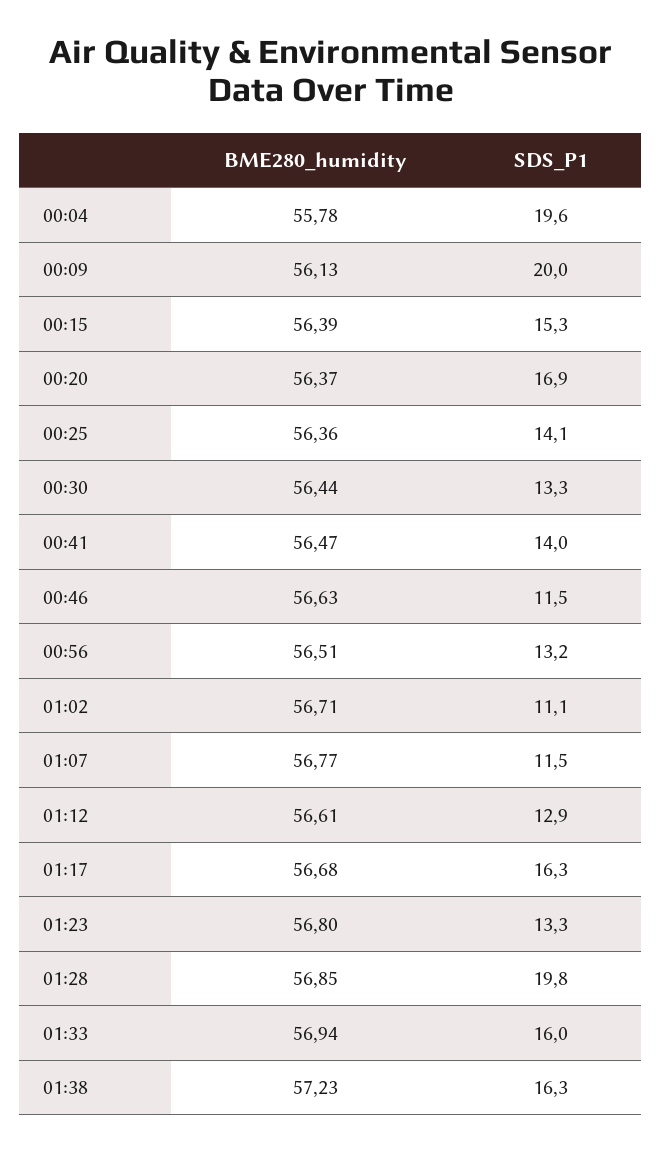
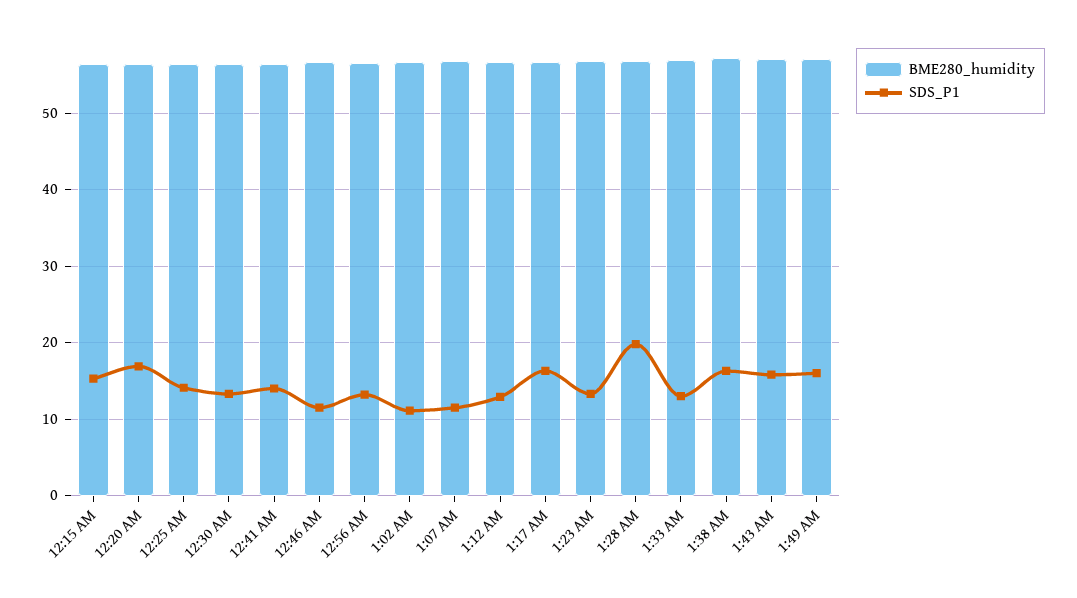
BME280_humidity, 00:04: 55.78 -> none
SDS_P1, 00:04: 19.6 -> none
BME280_humidity, 00:09: 56.13 -> none
SDS_P1, 00:09: 20 -> none
SDS_P1, 01:33: 16 -> 13
BME280_humidity, 1:43 AM: none -> 57
SDS_P1, 1:43 AM: none -> 16
BME280_humidity, 1:49 AM: none -> 57
SDS_P1, 1:49 AM: none -> 16

